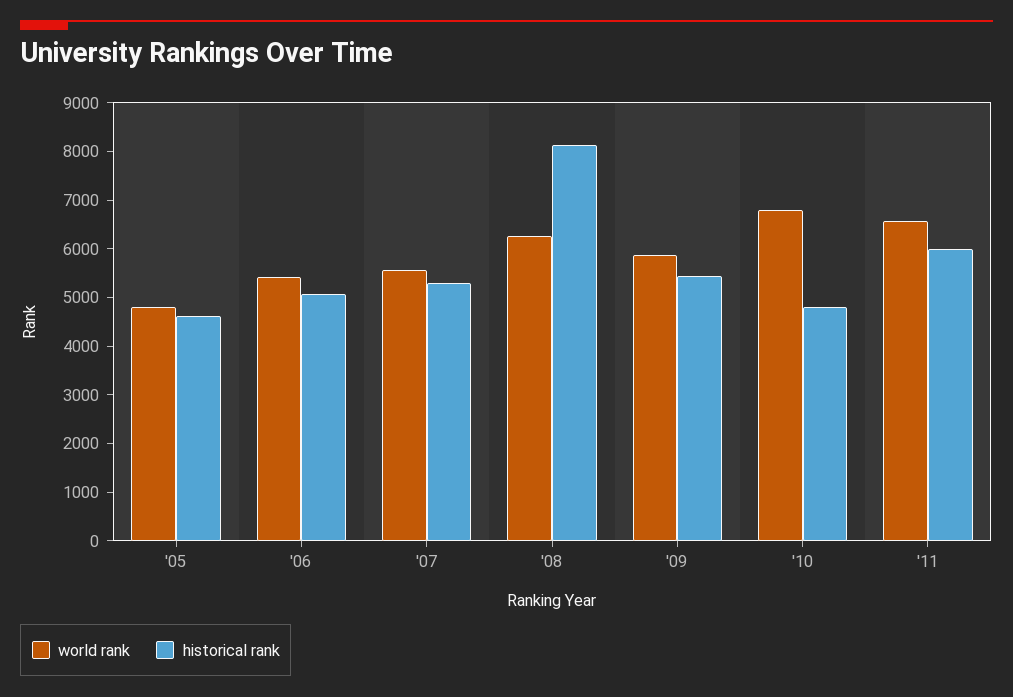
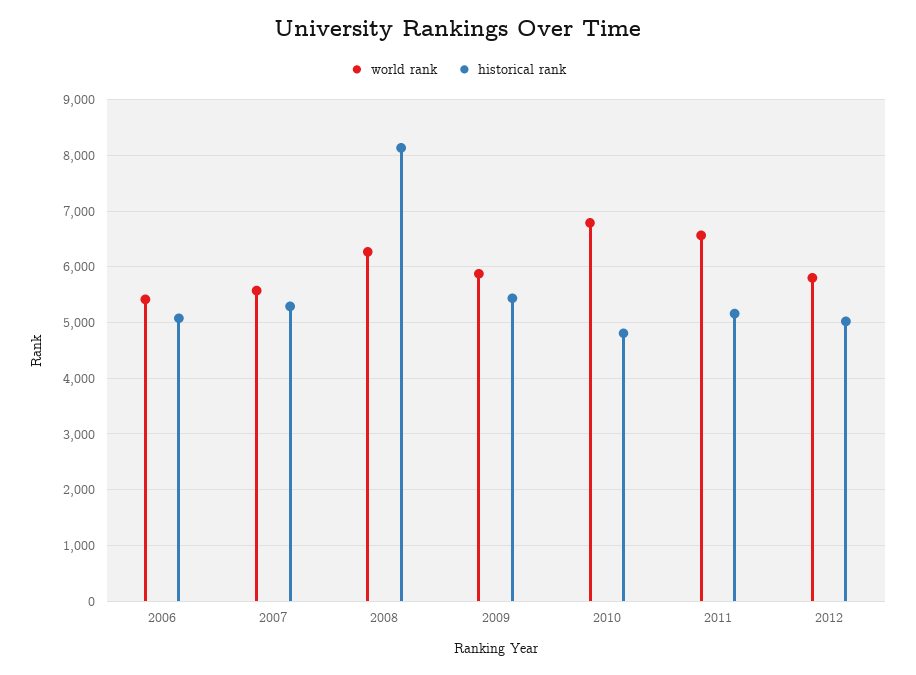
world rank, '05: 4800 -> none
historical rank, '05: 4600 -> none
historical rank, '11: 6000 -> 5200
world rank, 2012: none -> 5800
historical rank, 2012: none -> 5000

